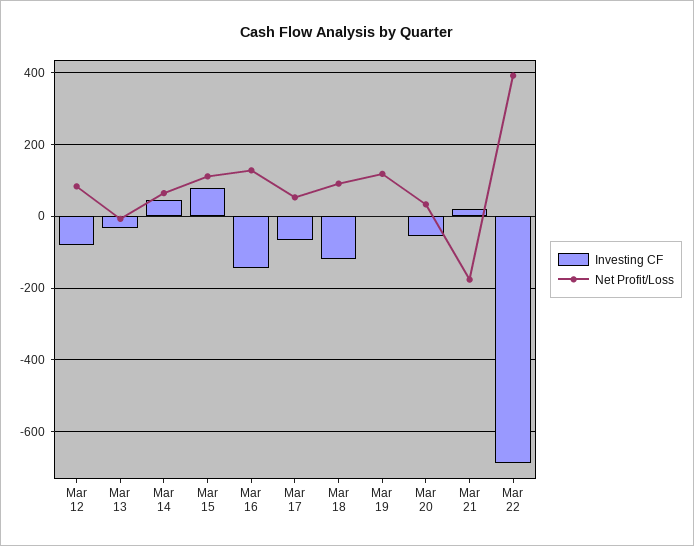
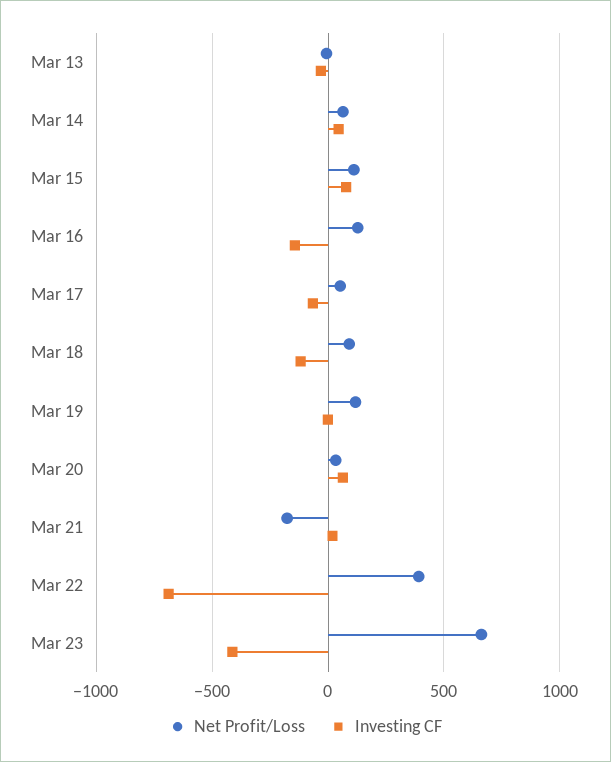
Investing CF, Mar 12: -80 -> none
Net Profit/Loss, Mar 12: 80 -> none
Investing CF, Mar 20: -60 -> 50
Net Profit/Loss, Mar 23: none -> 650
Investing CF, Mar 23: none -> -400

